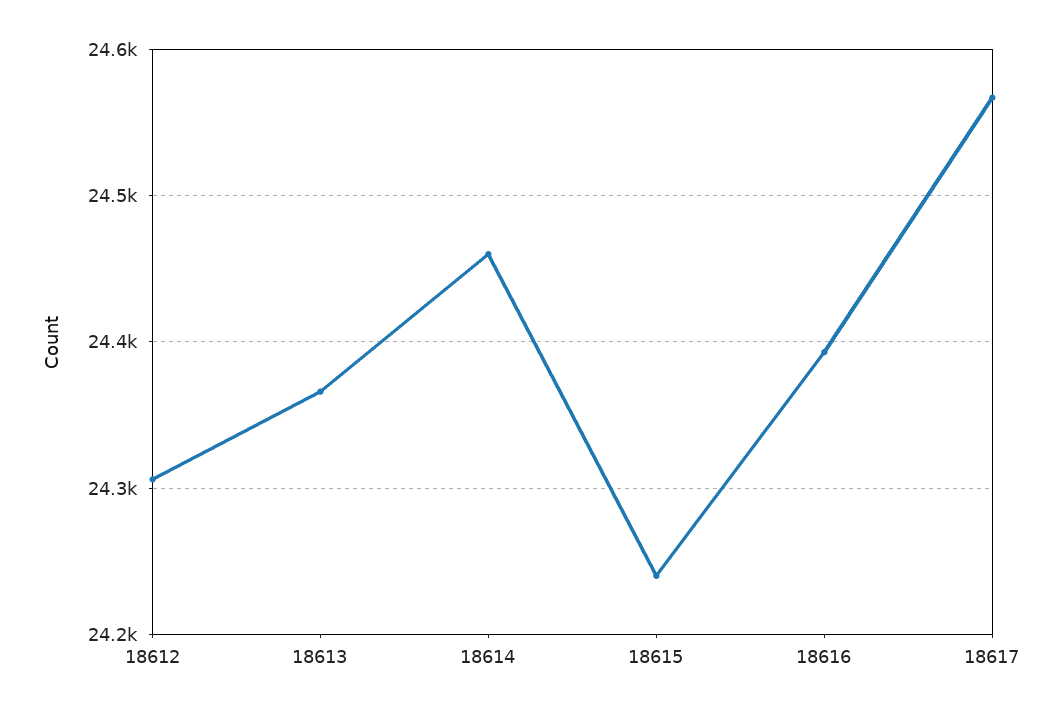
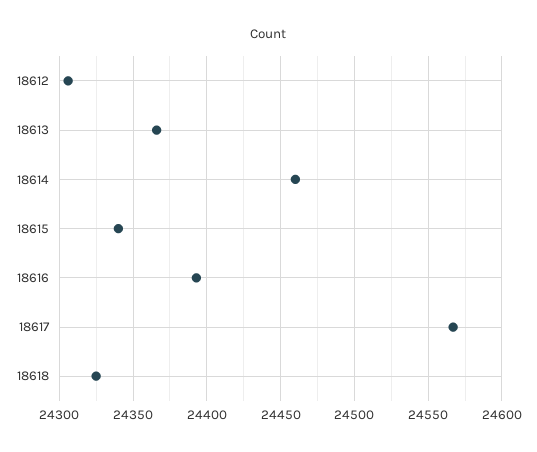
18615: 24240 -> 24340
18618: none -> 24325

